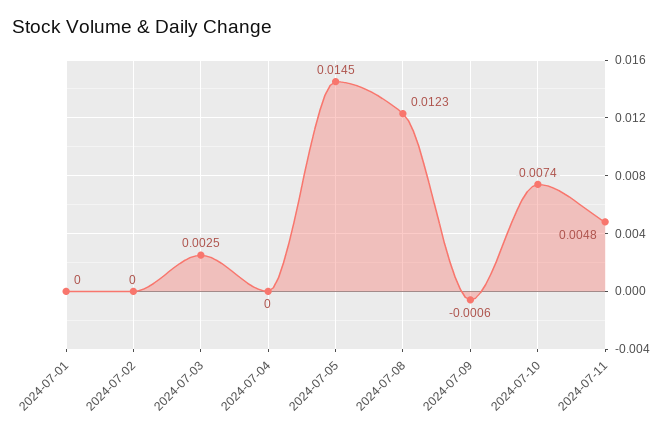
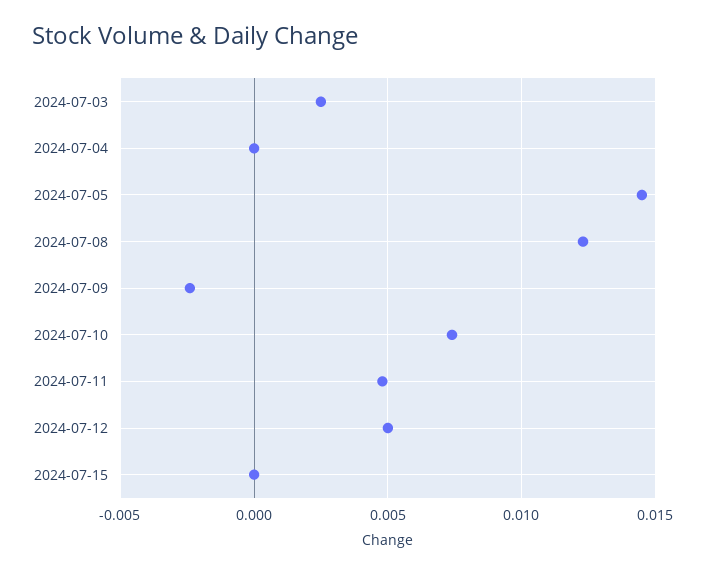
2024-07-01: 0 -> none
2024-07-02: 0 -> none
2024-07-09: -0.0006 -> -0.0025
2024-07-12: none -> 0.005
2024-07-15: none -> 0

